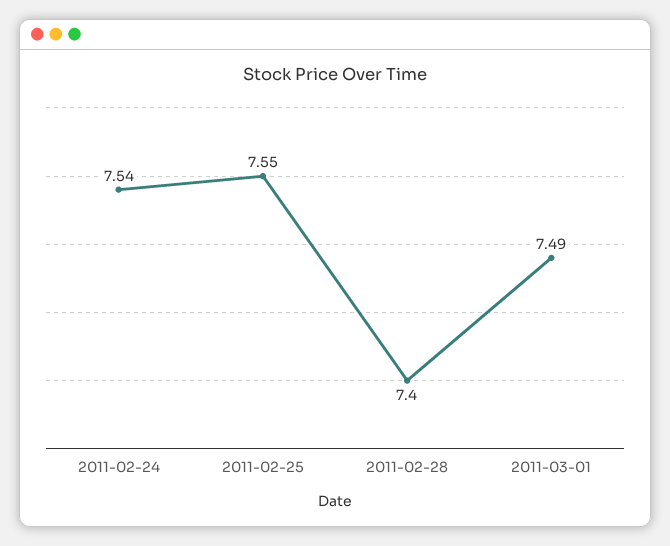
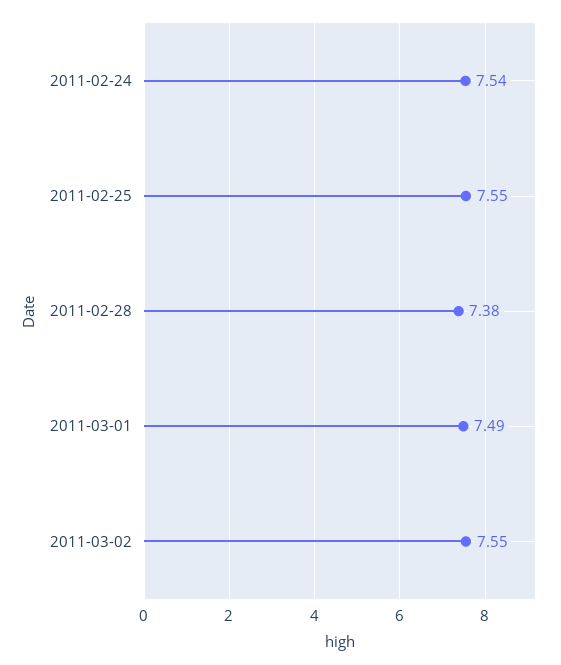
2011-02-28: 7.4 -> 7.38
2011-03-02: none -> 7.55

